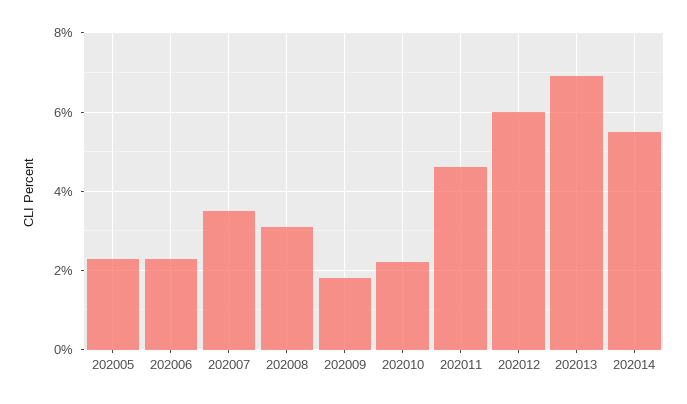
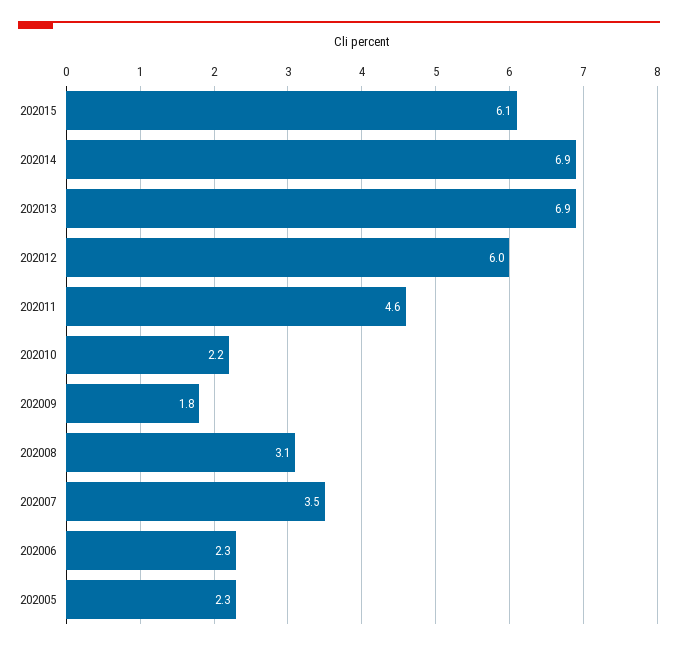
202014: 5.5 -> 6.9
202015: none -> 6.1

